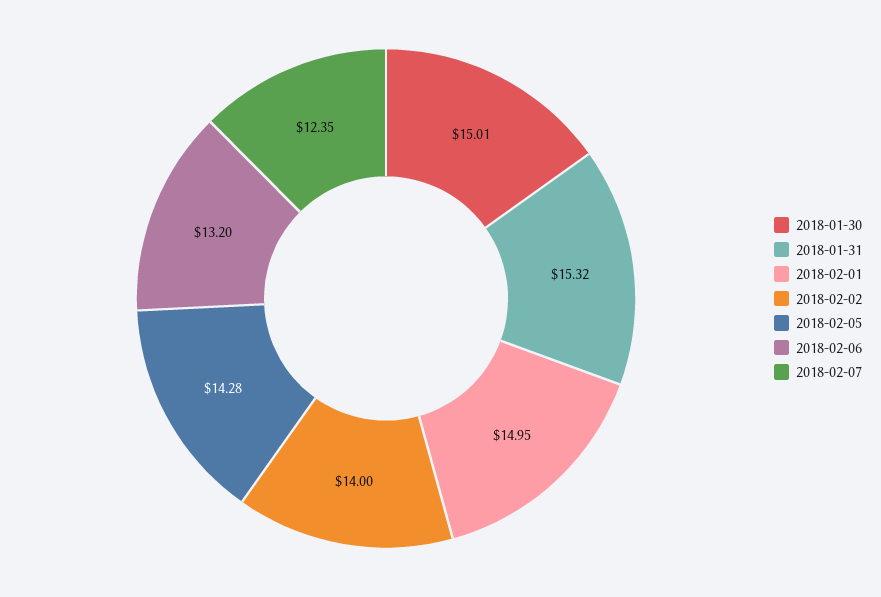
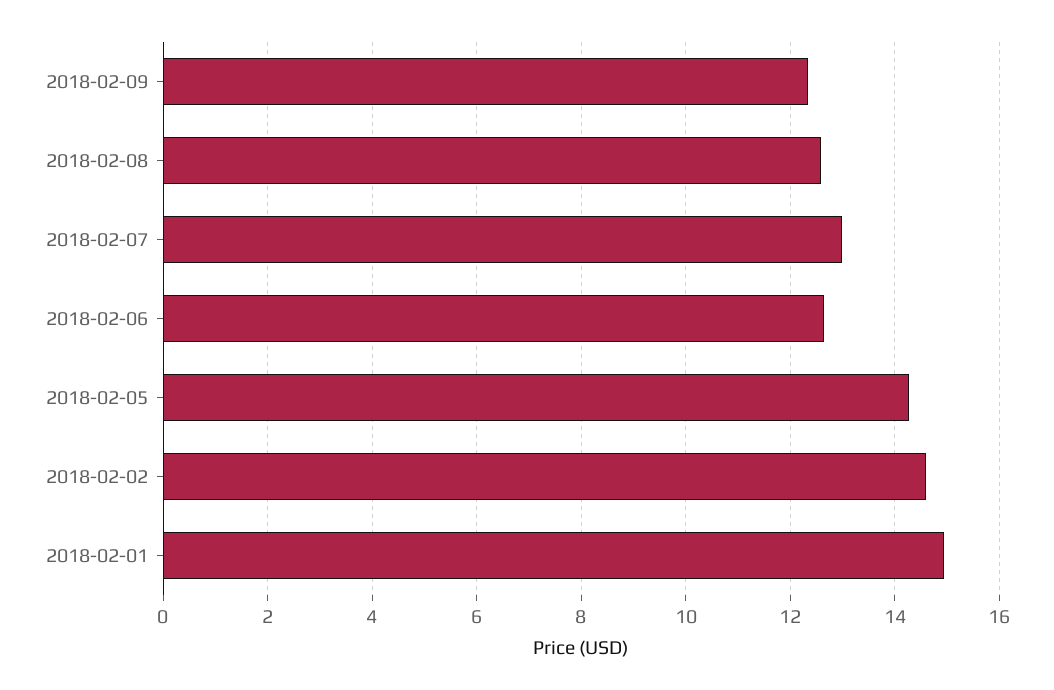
2018-01-30: 15.01 -> none
2018-01-31: 15.32 -> none
2018-02-02: 14 -> 14.6
2018-02-06: 13.2 -> 12.6
2018-02-07: 12.35 -> 13
2018-02-09: none -> 12.4
2018-02-08: none -> 12.6

